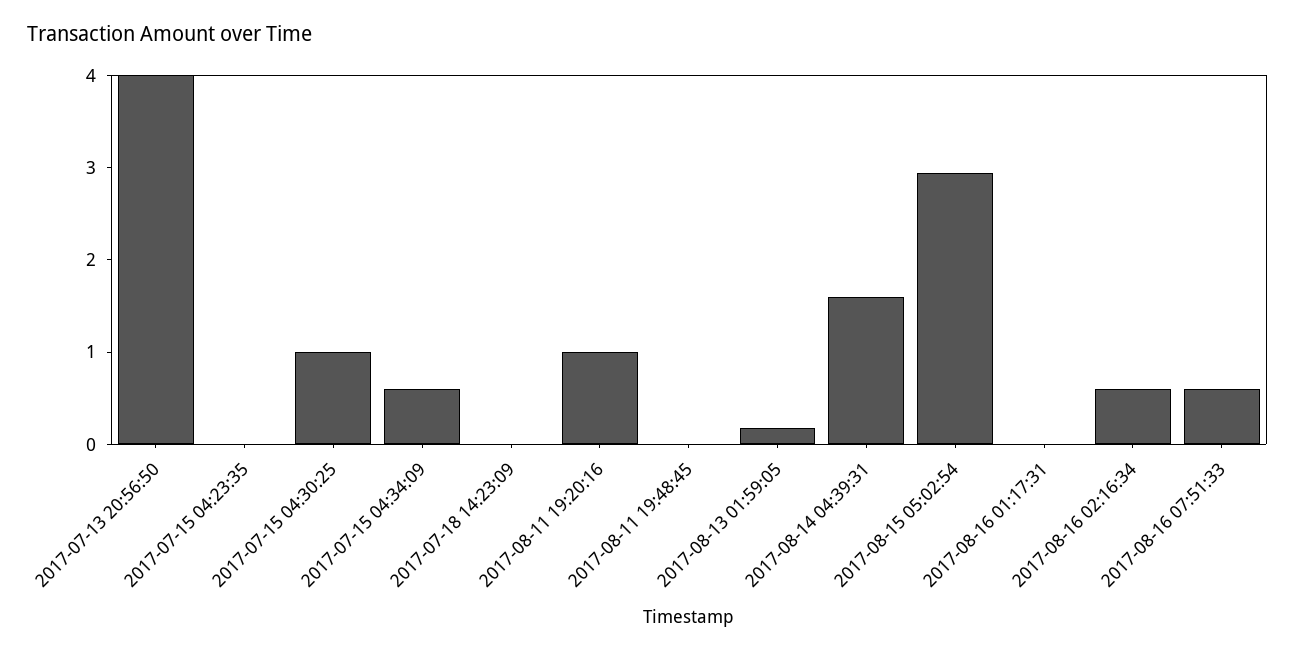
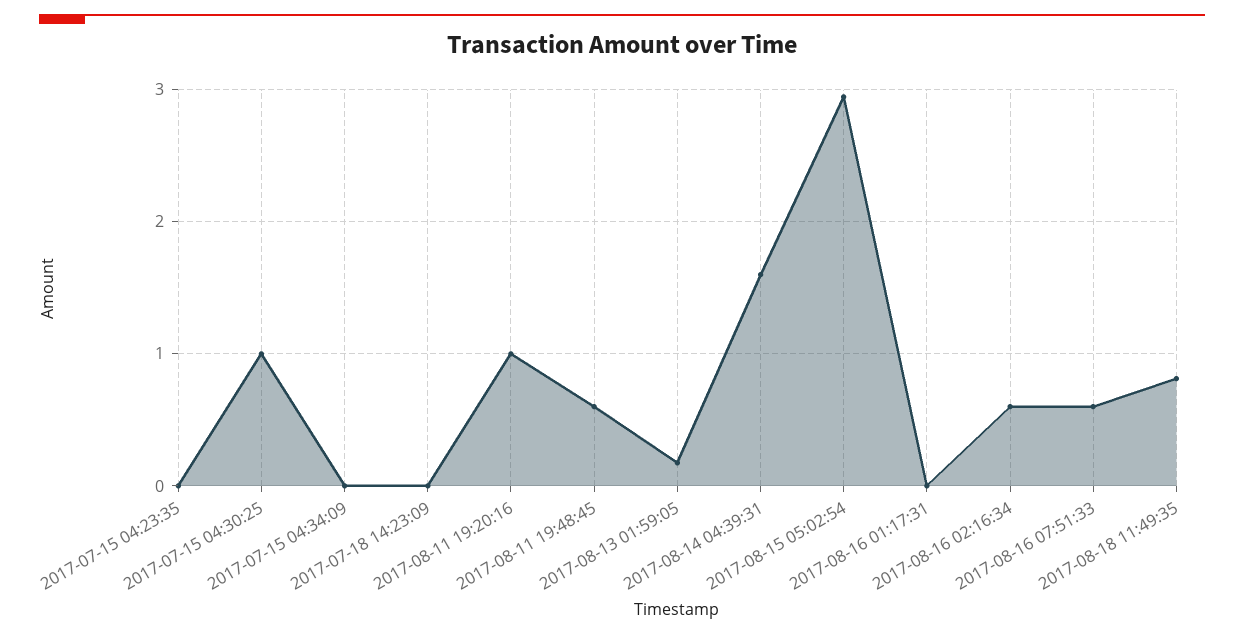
2017-07-13 20:56:50: 4 -> none
2017-07-15 04:34:09: 0.6 -> 0
2017-08-11 19:48:45: 0 -> 0.6
2017-08-18 11:49:35: none -> 0.8

